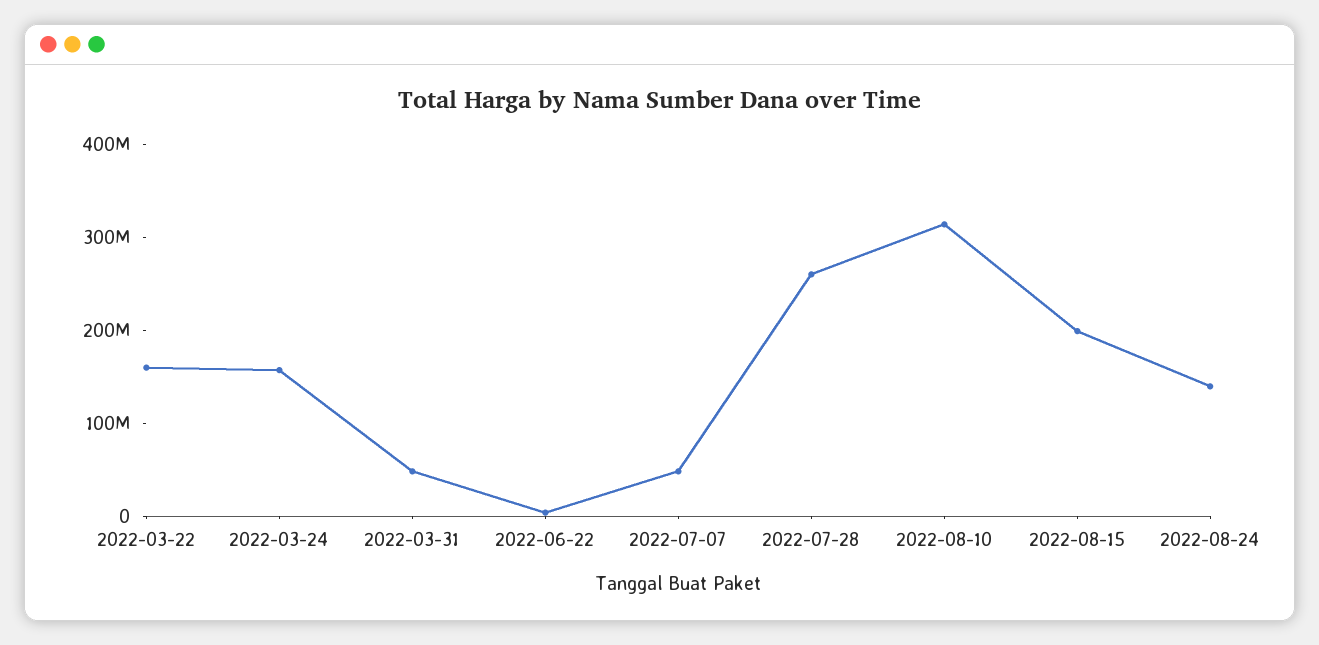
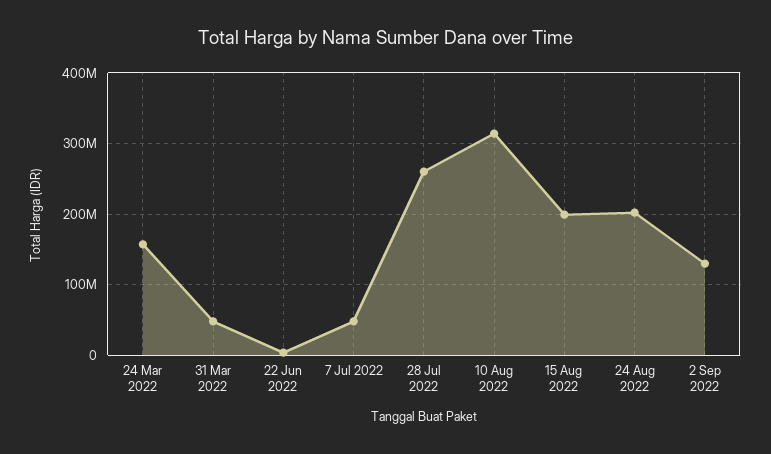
2022-03-22: 160000000 -> none
2022-08-24: 140000000 -> 200000000
2 Sep 2022: none -> 130000000

